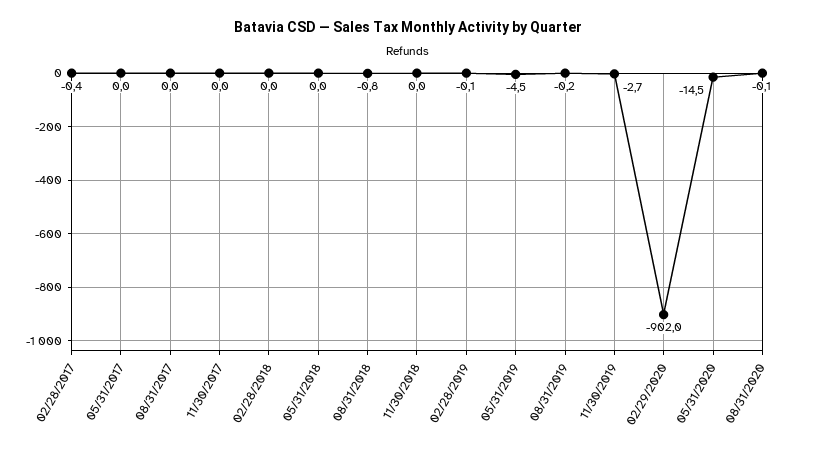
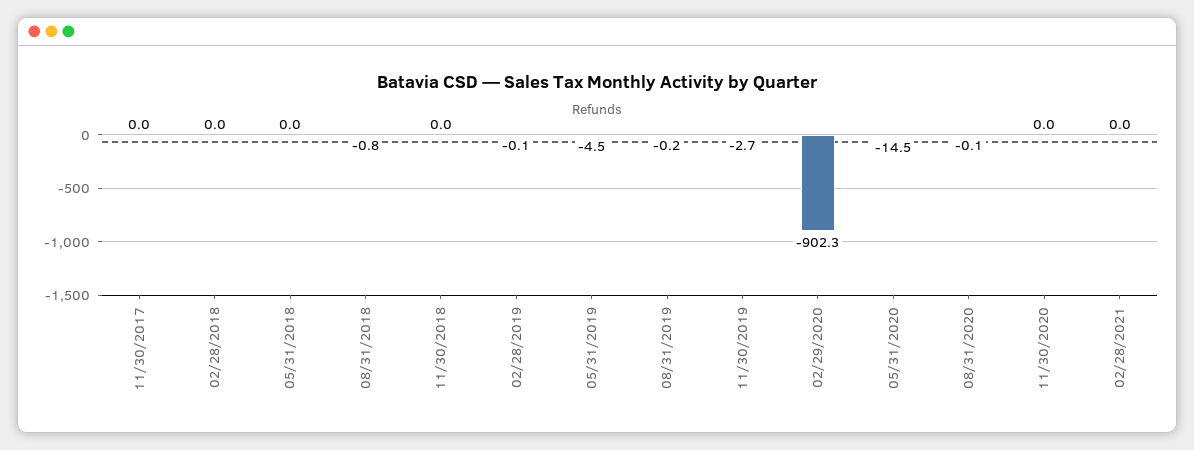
02/28/2017: -0.4 -> none
05/31/2017: 0 -> none
08/31/2017: 0 -> none
02/29/2020: -902 -> -902.3
11/30/2020: none -> 0
02/28/2021: none -> 0

